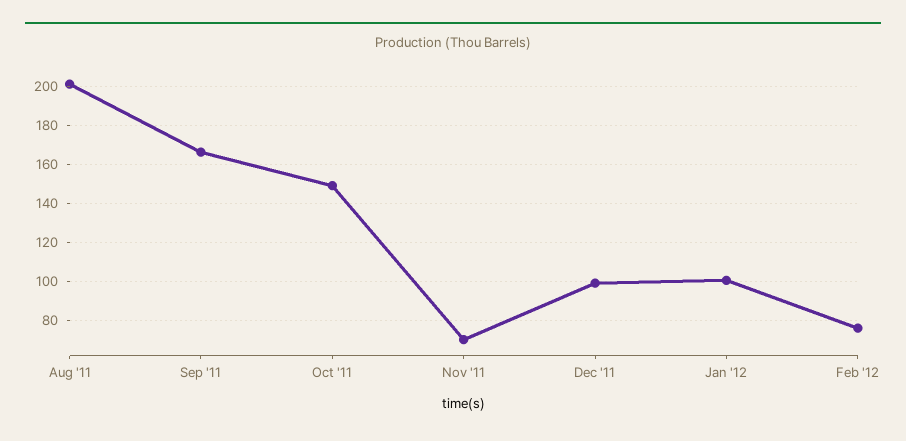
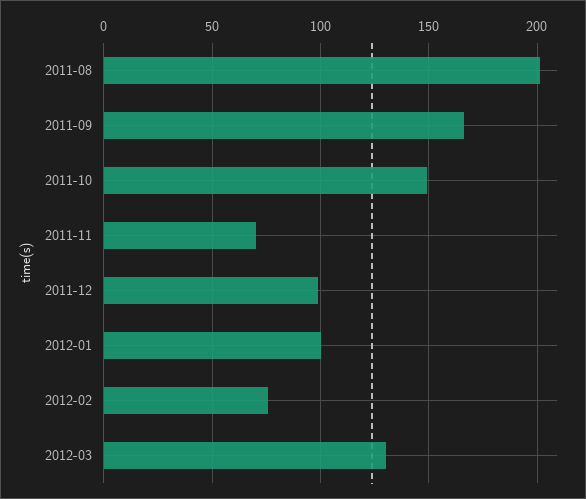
2012-03: none -> 130

